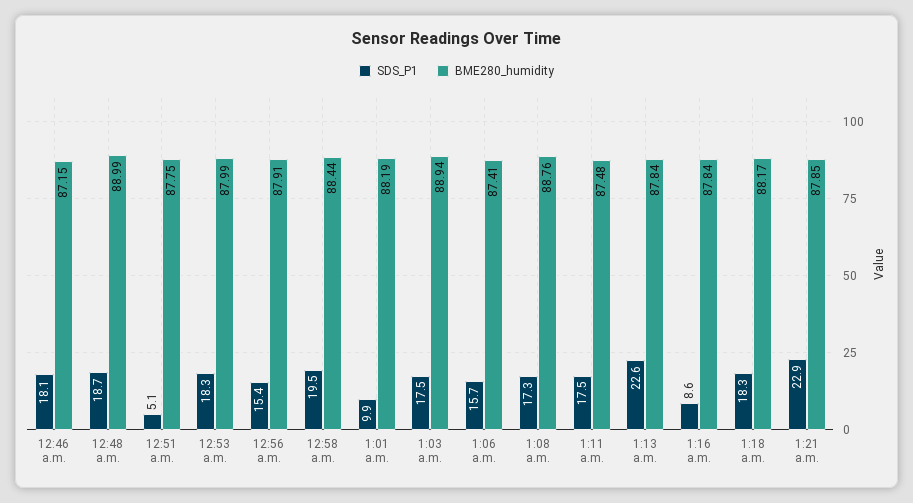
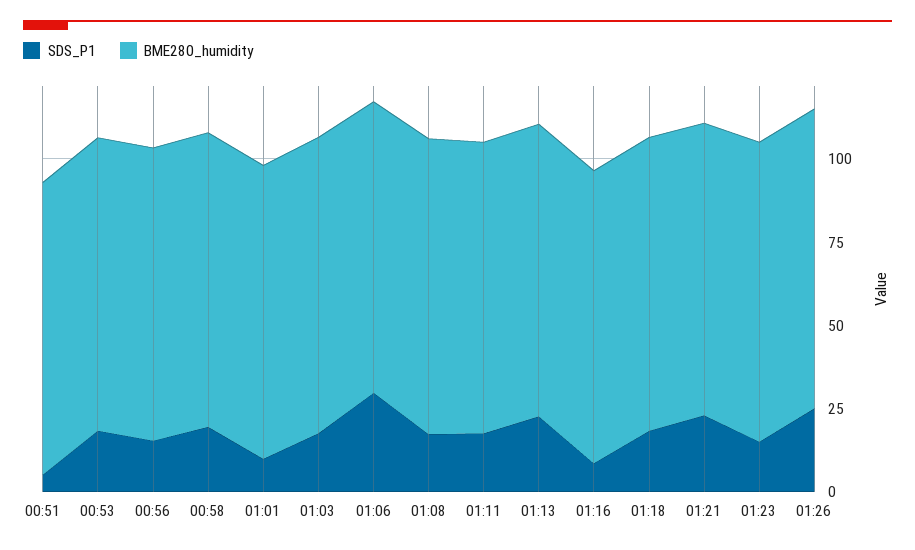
SDS_P1, 12:46 a.m.: 18.1 -> none
BME280_humidity, 12:46 a.m.: 87.15 -> none
SDS_P1, 12:48 a.m.: 18.7 -> none
BME280_humidity, 12:48 a.m.: 88.99 -> none
SDS_P1, 1:06 a.m.: 15.7 -> 30
SDS_P1, 01:23: none -> 15
BME280_humidity, 01:23: none -> 90
SDS_P1, 01:26: none -> 25
BME280_humidity, 01:26: none -> 90

